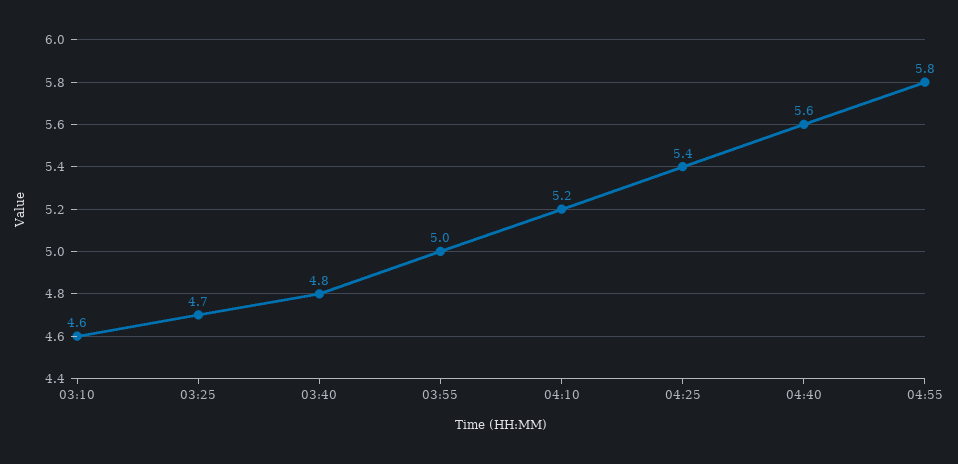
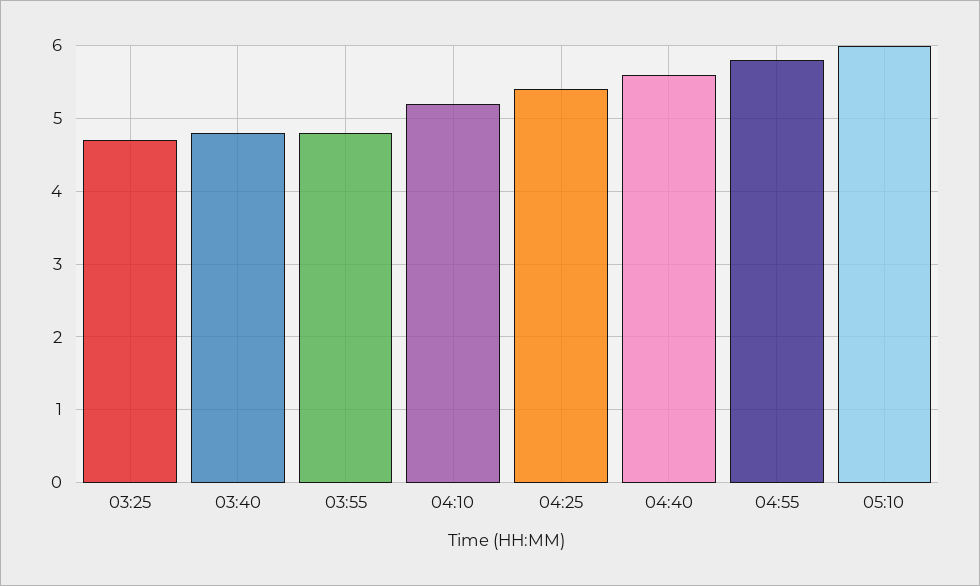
03:10: 4.6 -> none
03:55: 5 -> 4.8
05:10: none -> 6

